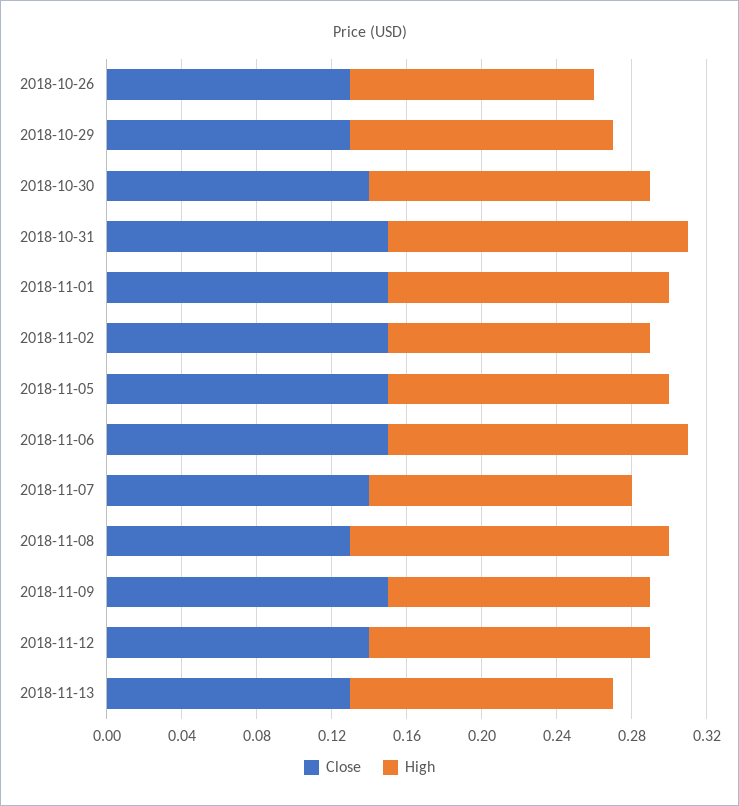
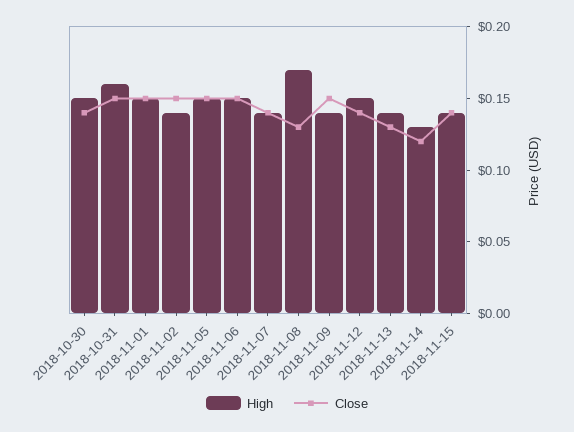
Close, 2018-10-26: 0.13 -> none
High, 2018-10-26: 0.13 -> none
Close, 2018-10-29: 0.13 -> none
High, 2018-10-29: 0.14 -> none
High, 2018-11-06: 0.16 -> 0.15
High, 2018-11-14: none -> 0.13
Close, 2018-11-14: none -> 0.12
High, 2018-11-15: none -> 0.14
Close, 2018-11-15: none -> 0.14

